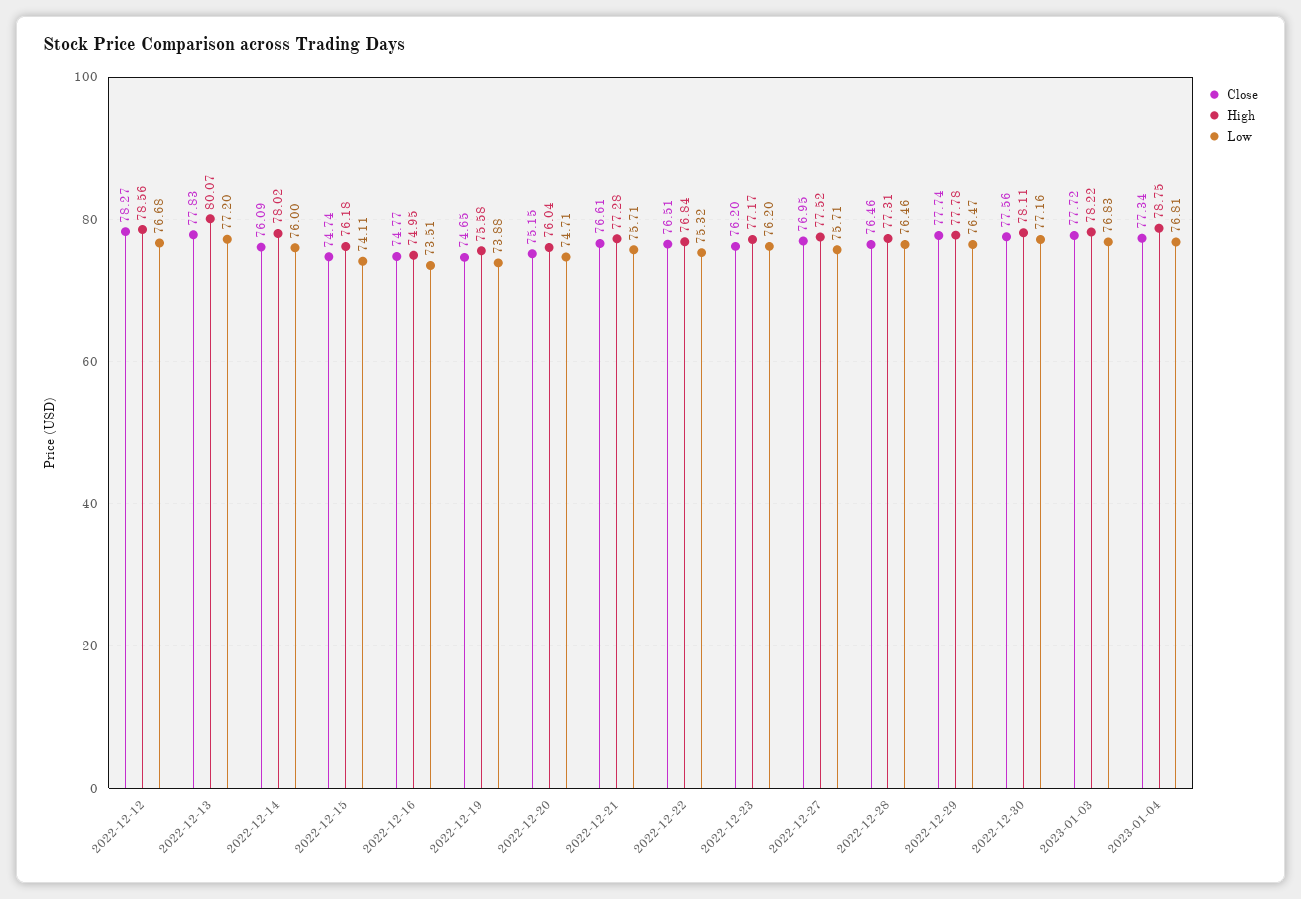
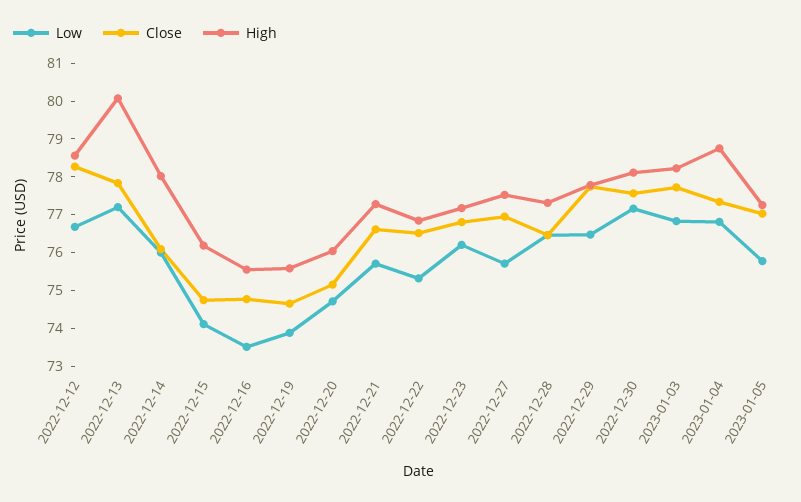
High, 2022-12-16: 74.95 -> 75.5
Close, 2022-12-23: 76.2 -> 76.75
Low, 2023-01-05: none -> 75.75
Close, 2023-01-05: none -> 77
High, 2023-01-05: none -> 77.25

